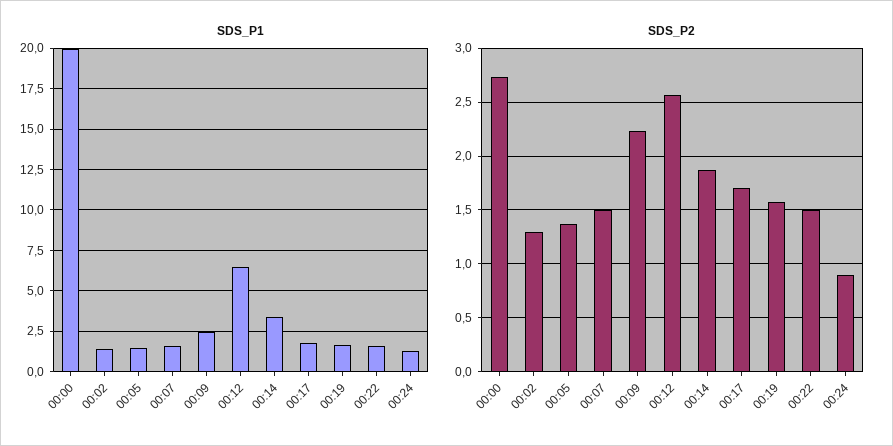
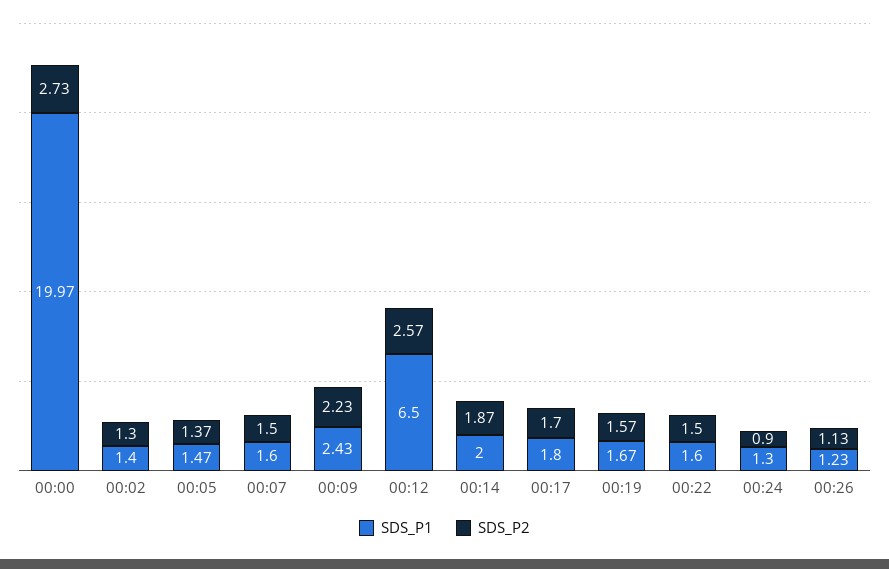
SDS_P1, 00:14: 3.5 -> 2
SDS_P1, 00:26: none -> 1.23
SDS_P2, 00:26: none -> 1.13

